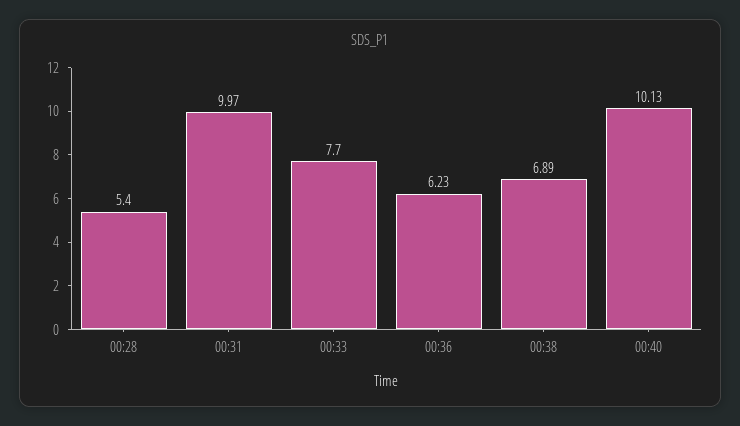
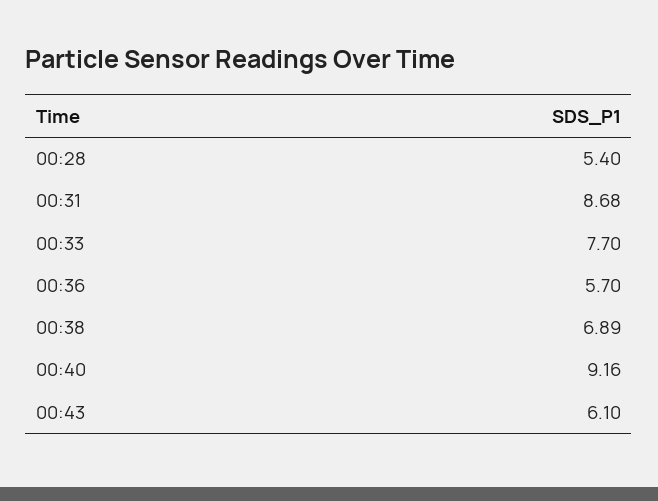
00:31: 9.97 -> 8.68
00:36: 6.23 -> 5.7
00:40: 10.13 -> 9.16
00:43: none -> 6.1

